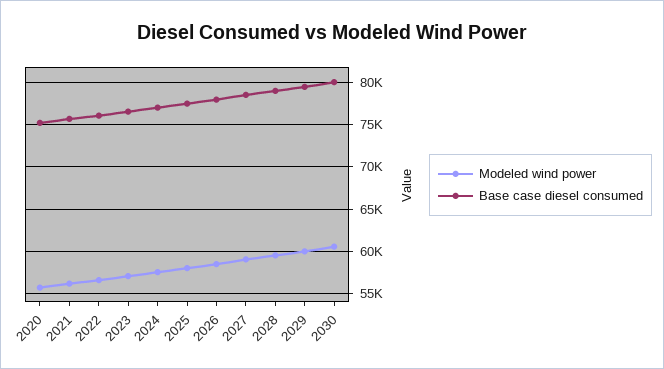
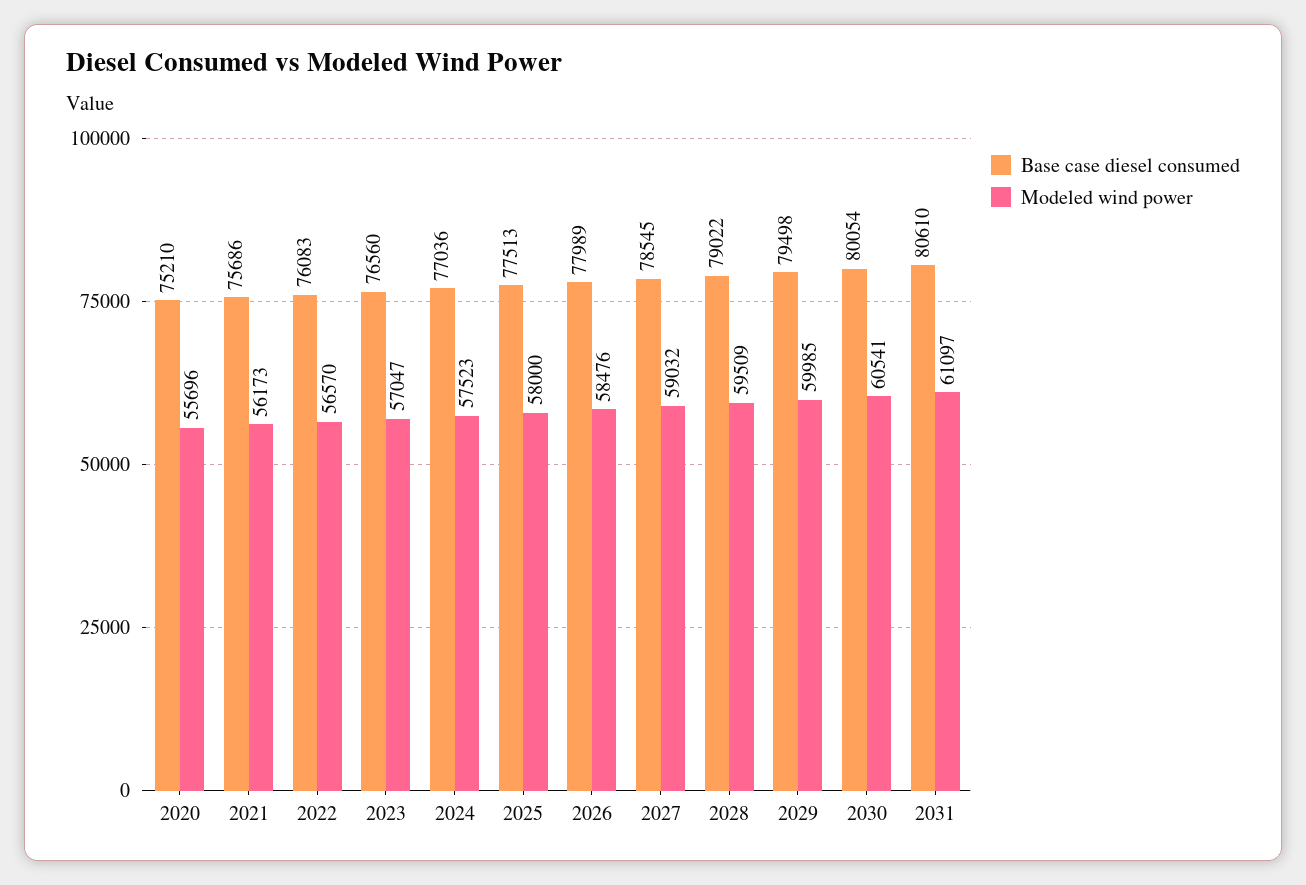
Base case diesel consumed, 2031: none -> 80610
Modeled wind power, 2031: none -> 61097

